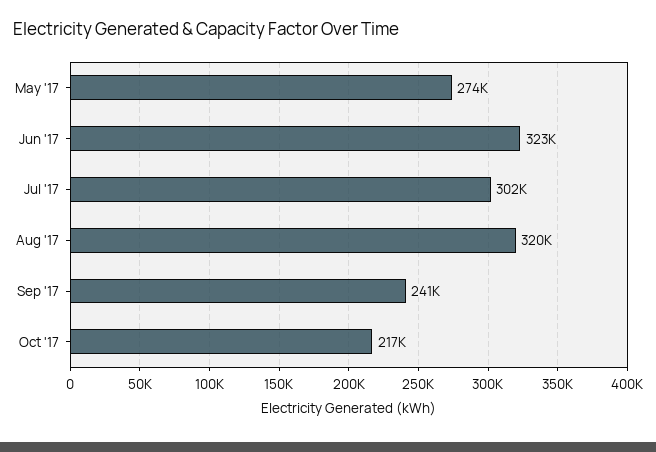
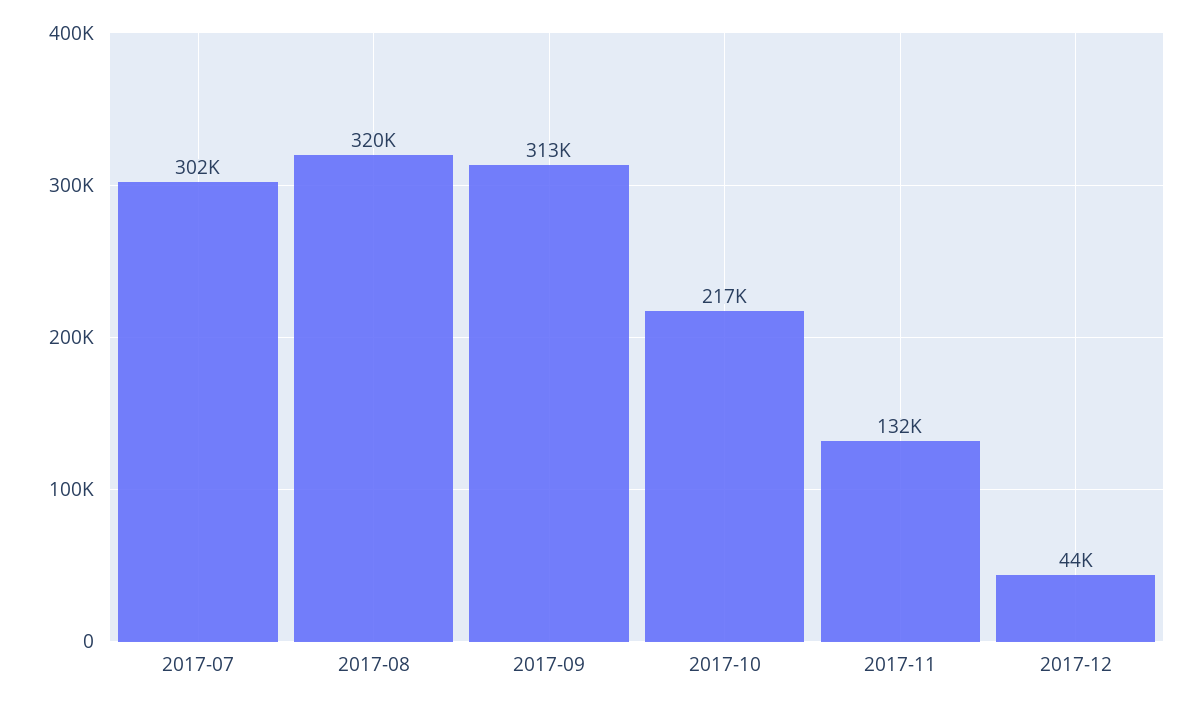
May '17: 274000 -> none
Jun '17: 323000 -> none
Sep '17: 241000 -> 313000
2017-11: none -> 132000
2017-12: none -> 44000

